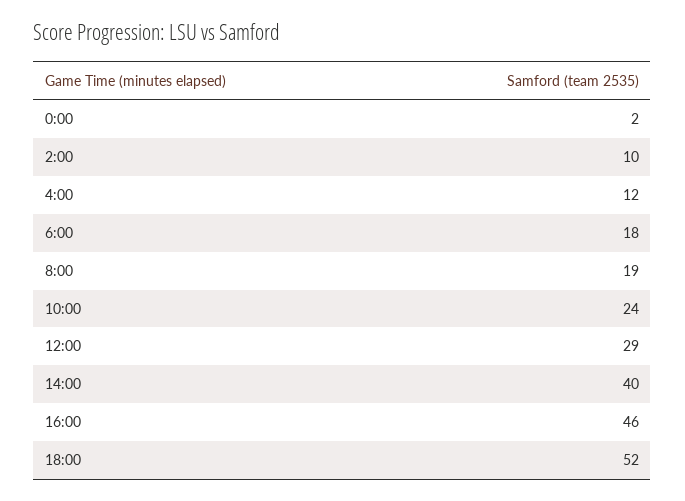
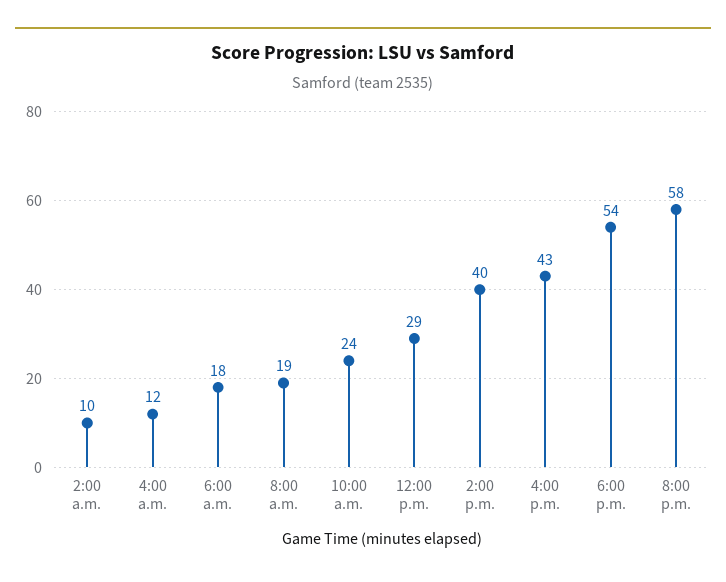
0:00: 2 -> none
16:00: 46 -> 43
18:00: 52 -> 54
8:00 p.m.: none -> 58

